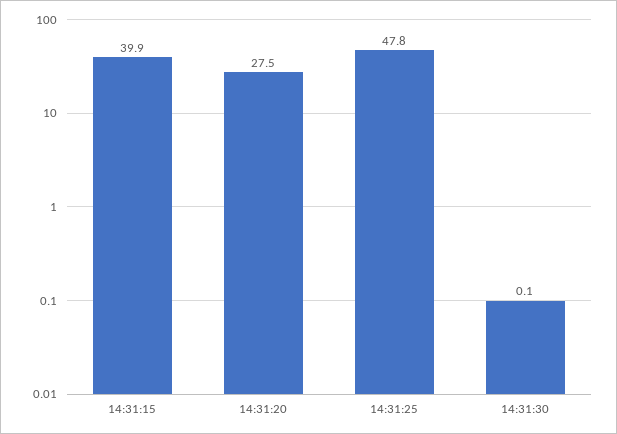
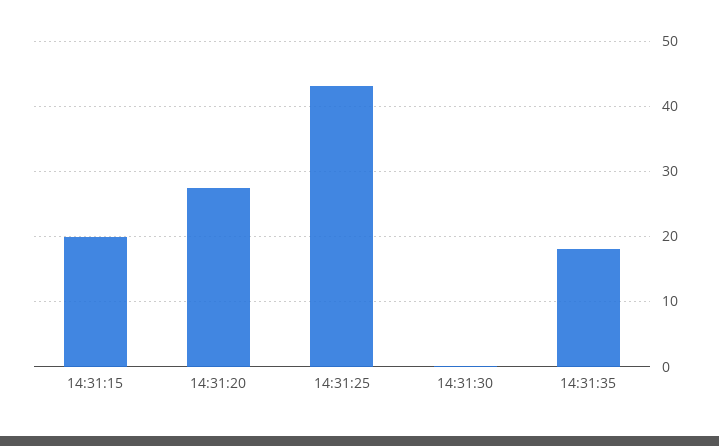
14:31:15: 39.9 -> 20
14:31:25: 47.8 -> 43
14:31:35: none -> 18

